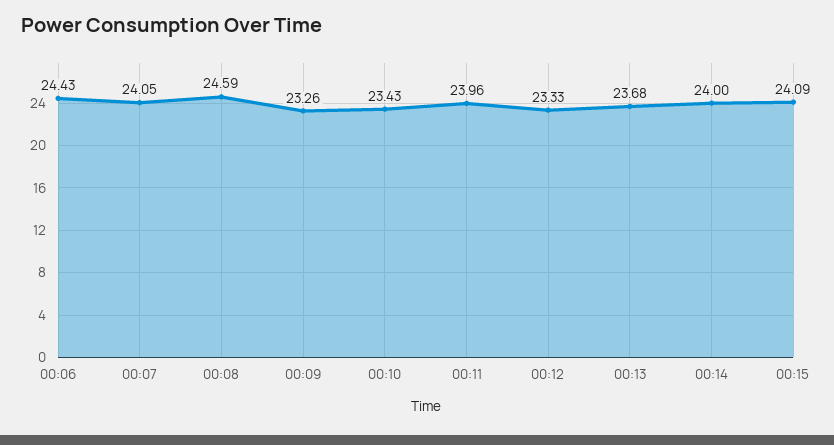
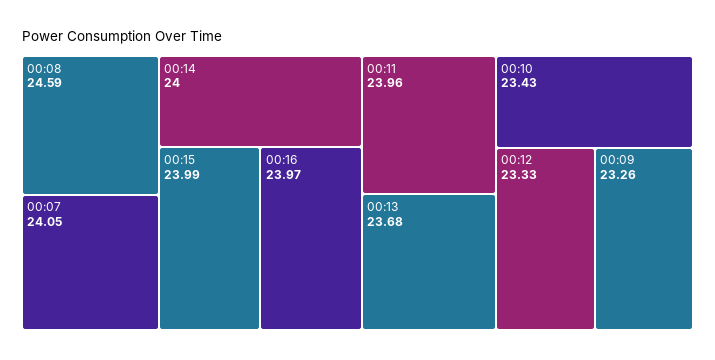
00:06: 24.43 -> none
00:15: 24.09 -> 23.99
00:16: none -> 23.97

